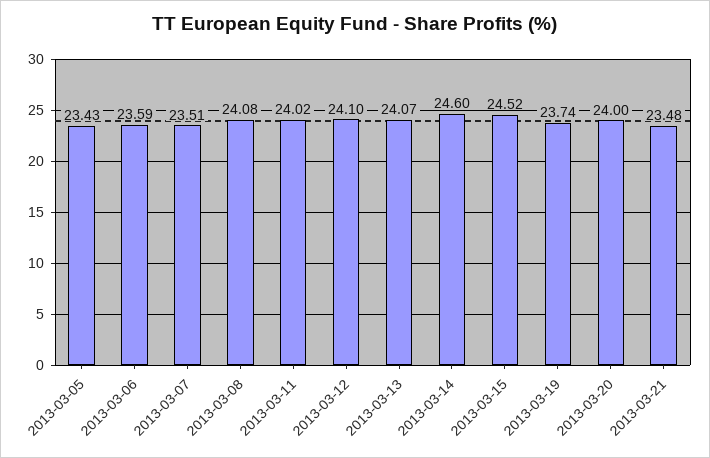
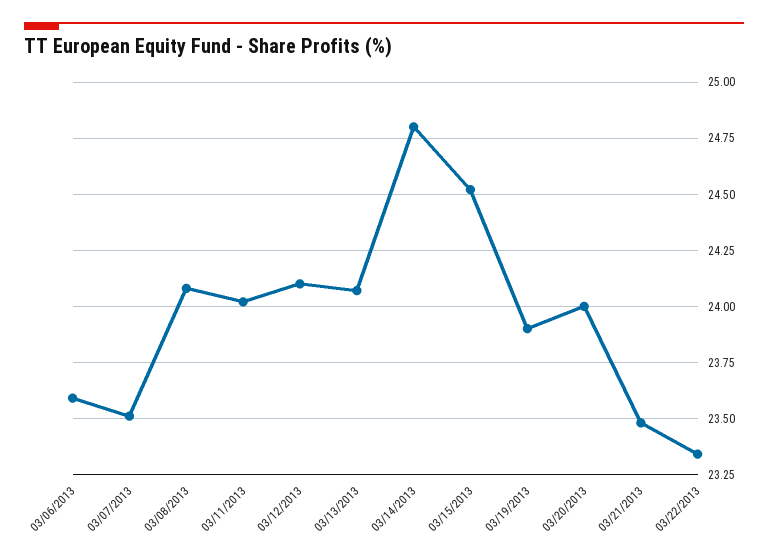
2013-03-05: 23.43 -> none
2013-03-14: 24.6 -> 24.8
2013-03-19: 23.74 -> 23.9
03/22/2013: none -> 23.35

